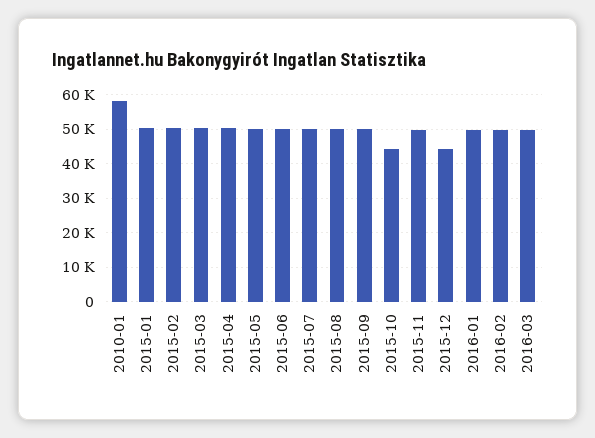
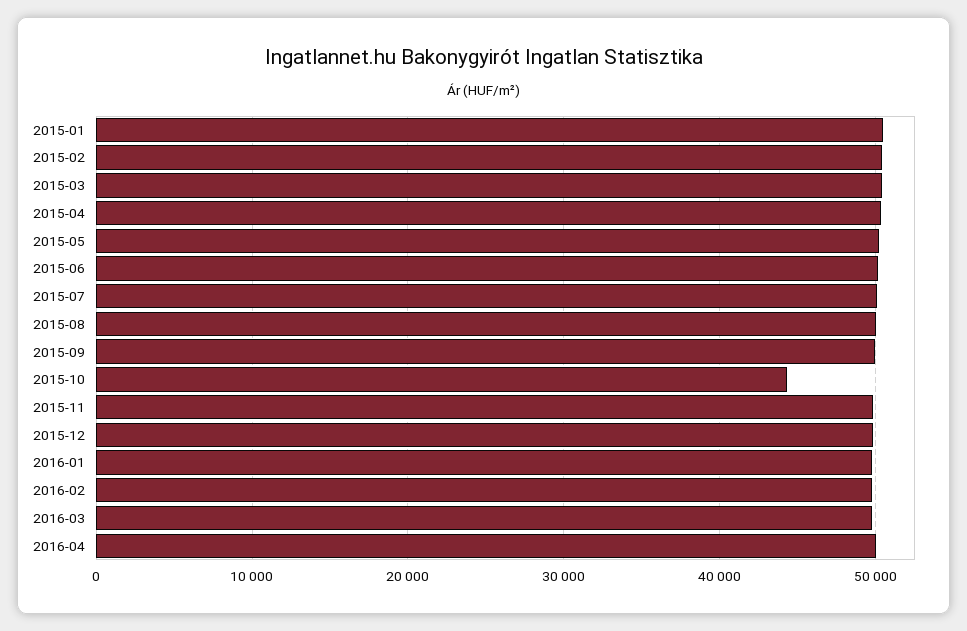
2010-01: 58000 -> none
2015-12: 44000 -> 50000
2016-04: none -> 50000

